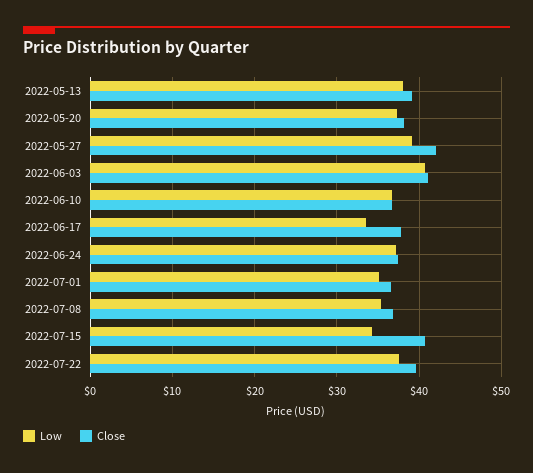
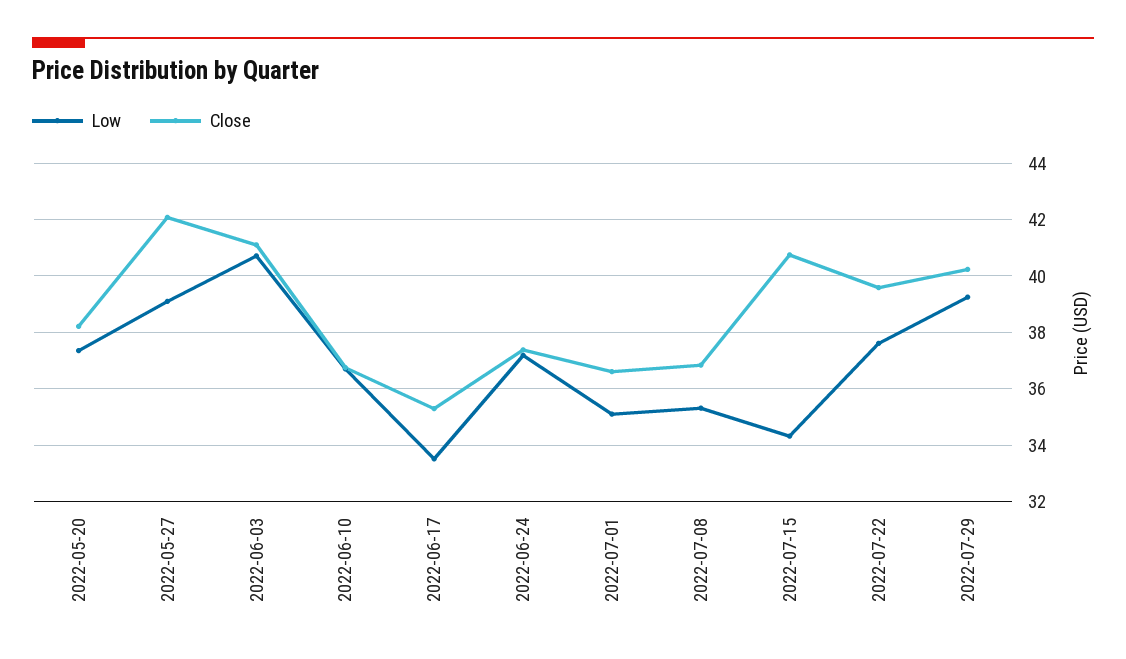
Low, 2022-05-13: 38 -> none
Close, 2022-05-13: 39 -> none
Close, 2022-06-17: 38 -> 35.25
Low, 2022-07-29: none -> 39.25
Close, 2022-07-29: none -> 40.25

